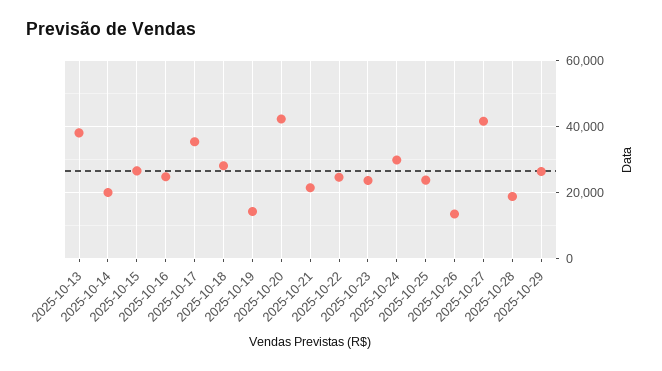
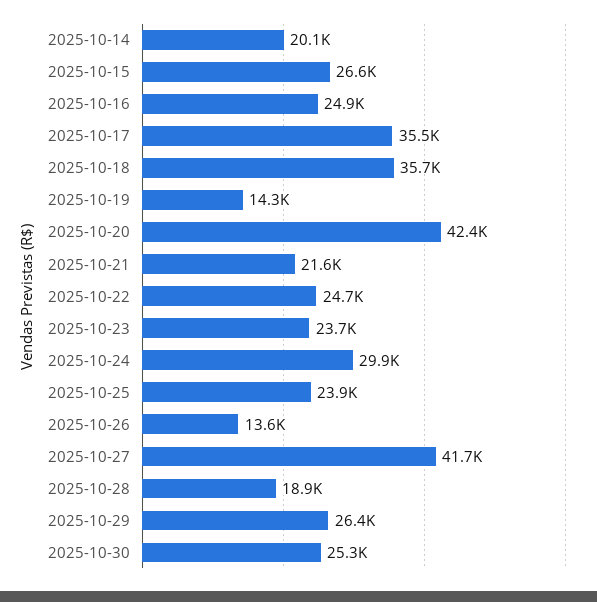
2025-10-13: 38000 -> none
2025-10-18: 28000 -> 35700
2025-10-30: none -> 25300

